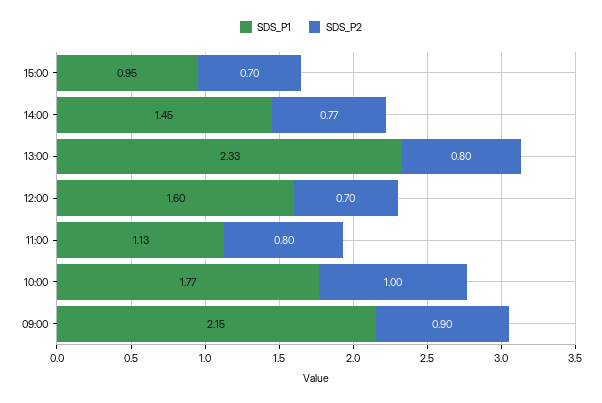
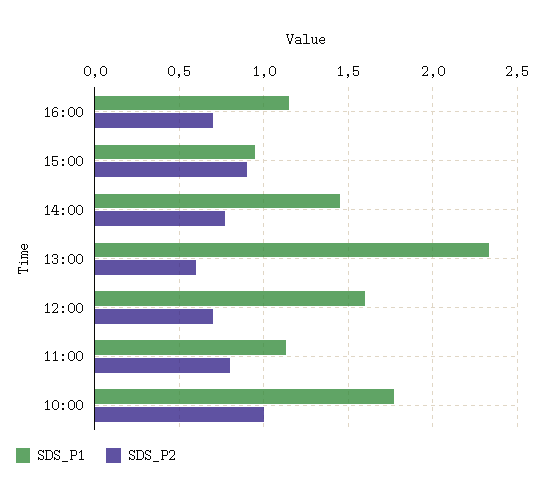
SDS_P2, 15:00: 0.7 -> 0.9
SDS_P2, 13:00: 0.8 -> 0.6
SDS_P1, 09:00: 2.15 -> none
SDS_P2, 09:00: 0.9 -> none
SDS_P1, 16:00: none -> 1.15
SDS_P2, 16:00: none -> 0.7

